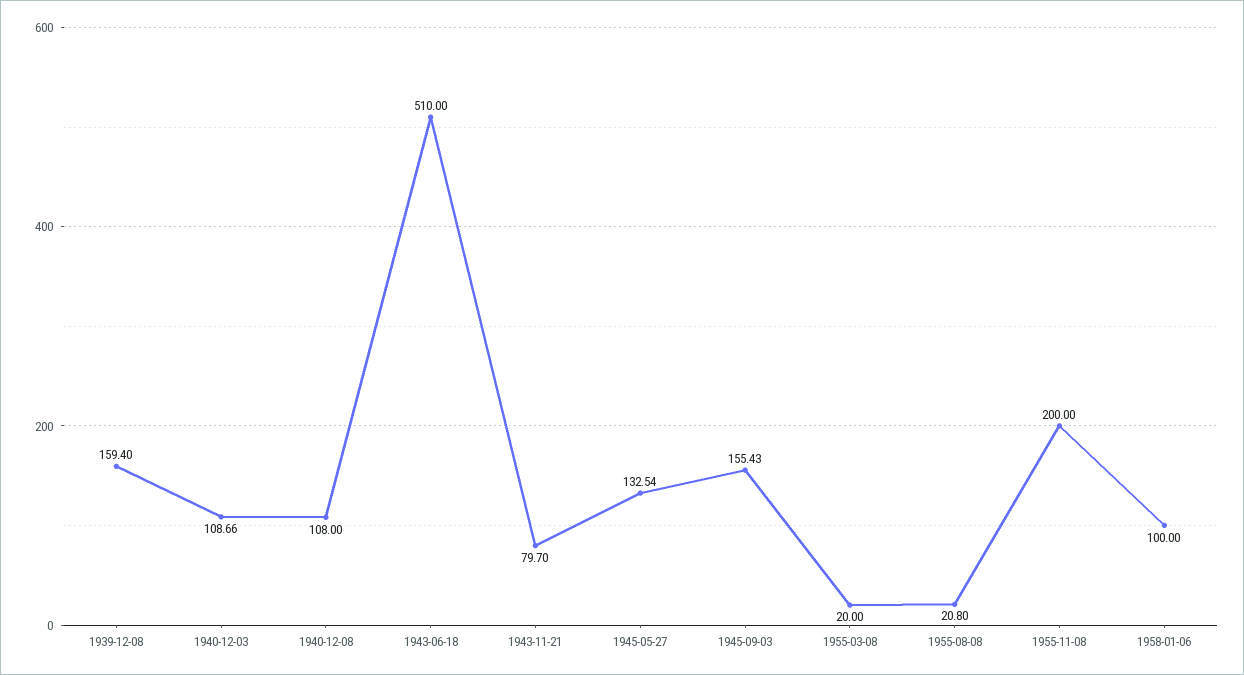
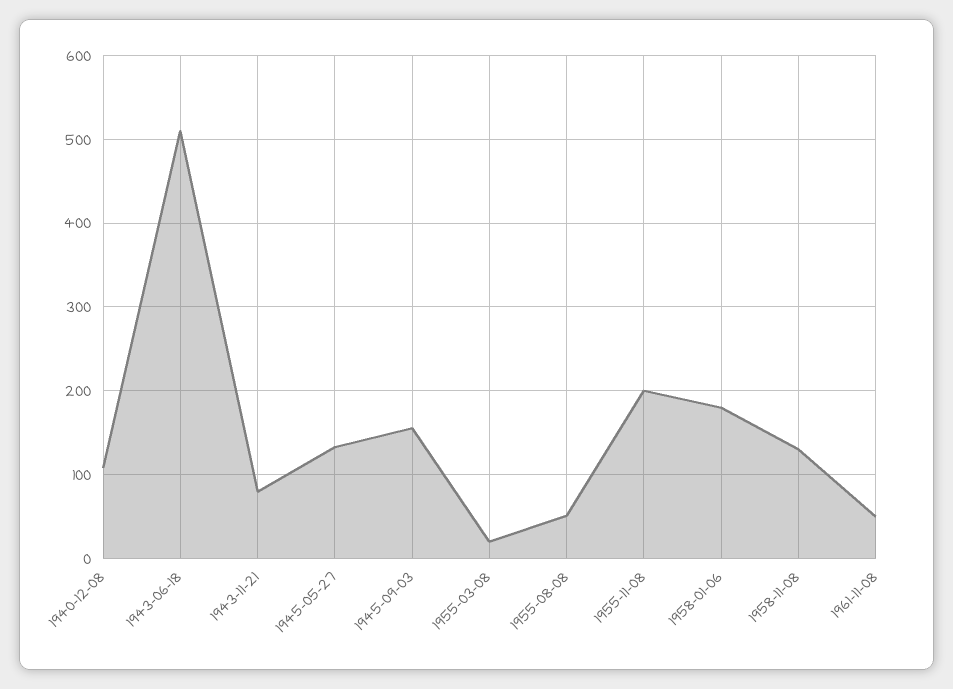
1939-12-08: 159.4 -> none
1940-12-03: 108.66 -> none
1955-08-08: 20.8 -> 50
1958-01-06: 100 -> 180
1958-11-08: none -> 130
1961-11-08: none -> 50

